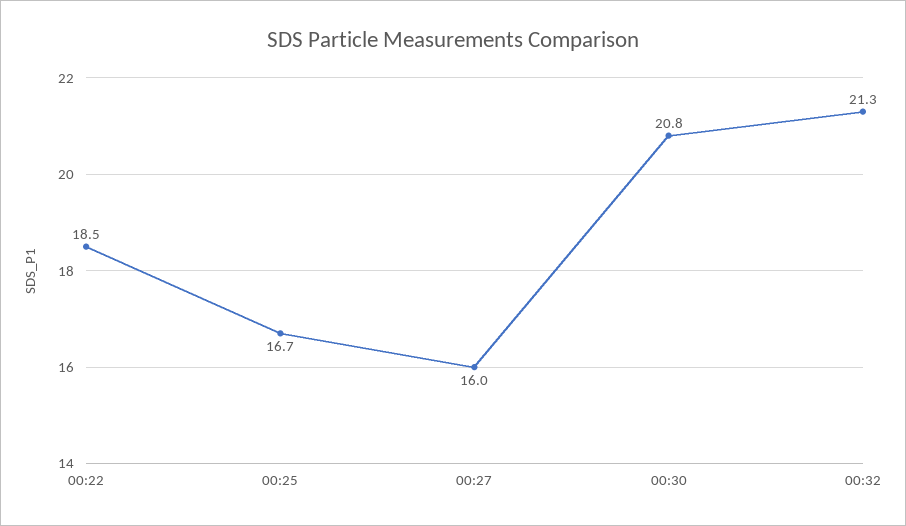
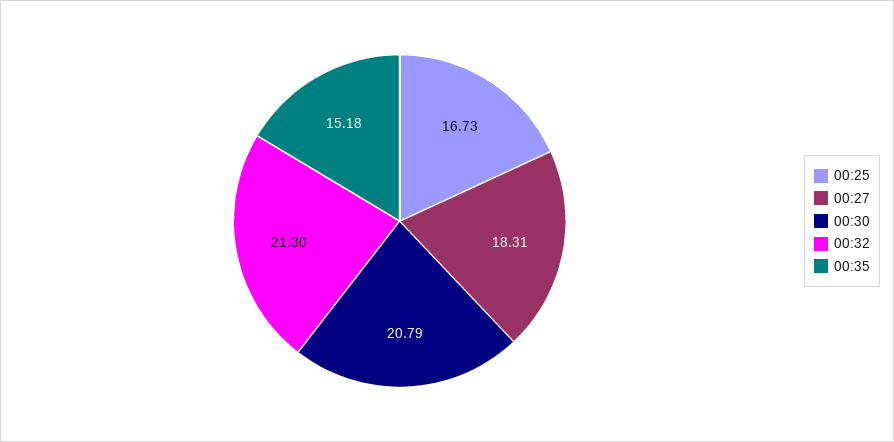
00:22: 18.5 -> none
00:27: 16 -> 18.31
00:35: none -> 15.18

